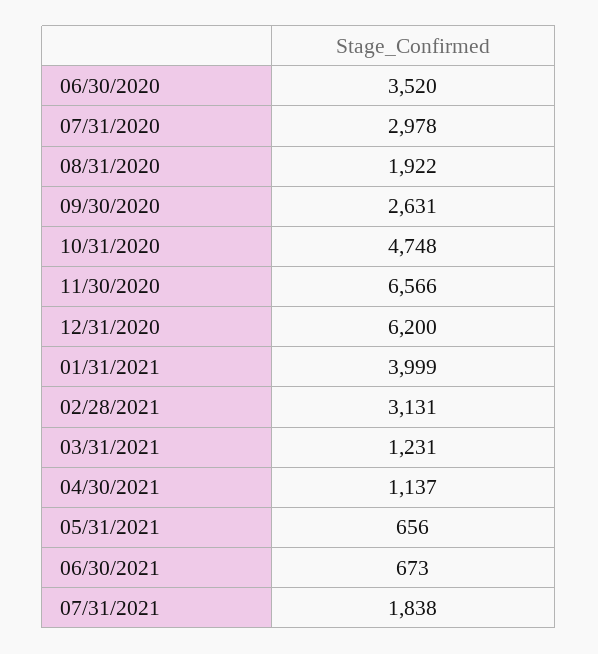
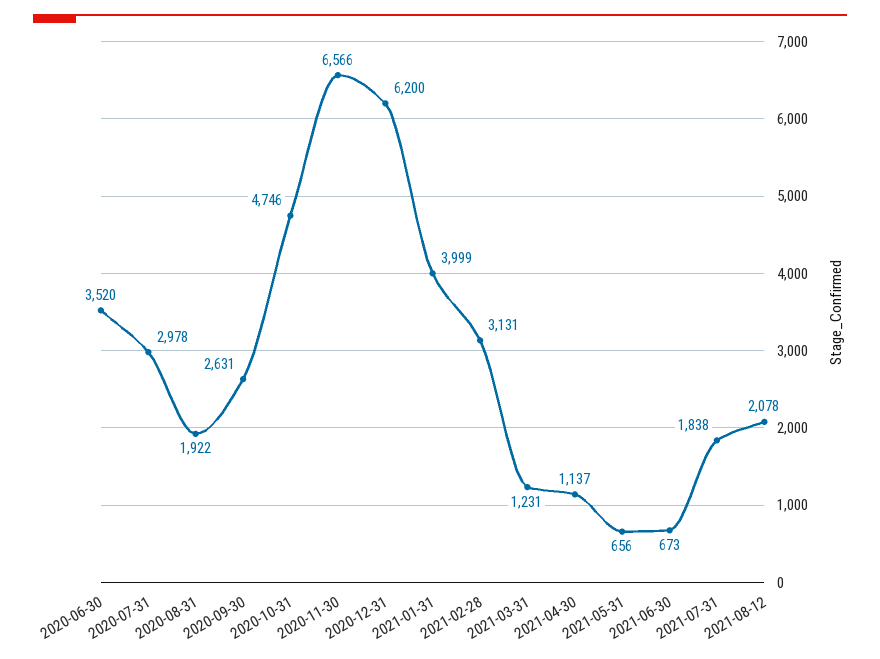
10/31/2020: 4748 -> 4746
2021-08-12: none -> 2078

